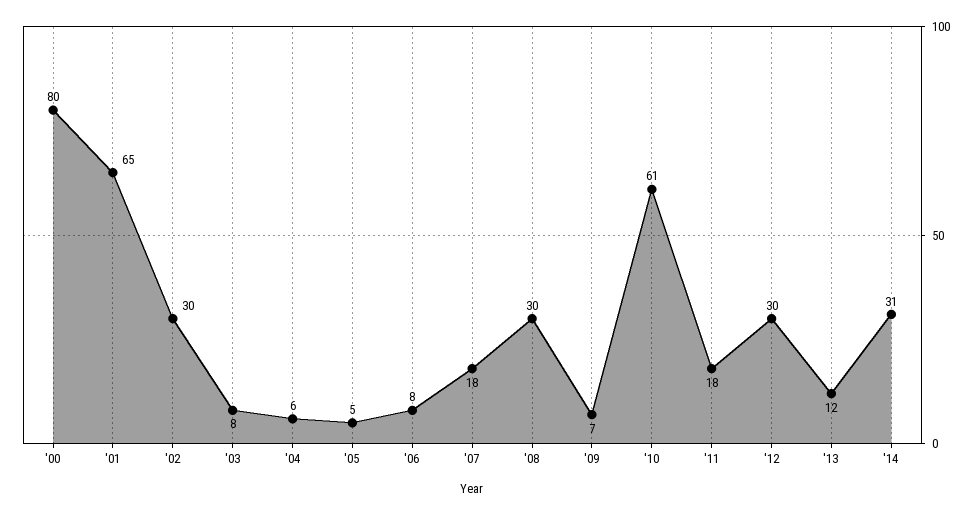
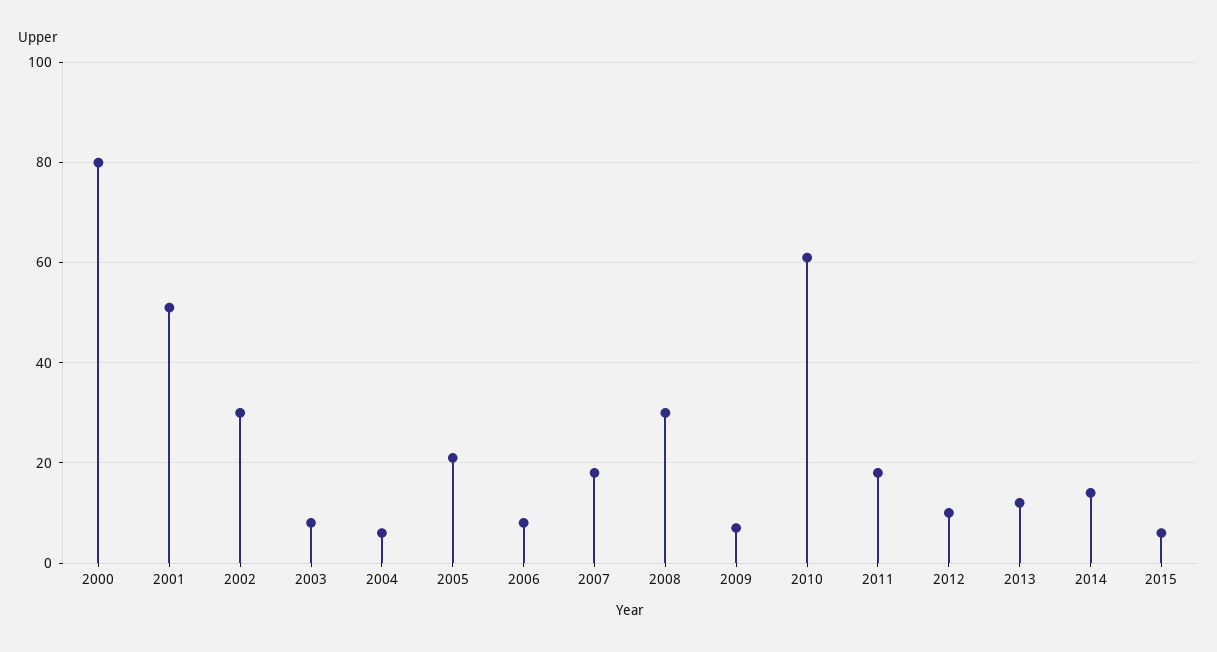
'01: 65 -> 50
'05: 5 -> 20
'12: 30 -> 10
'14: 31 -> 15
2015: none -> 5

